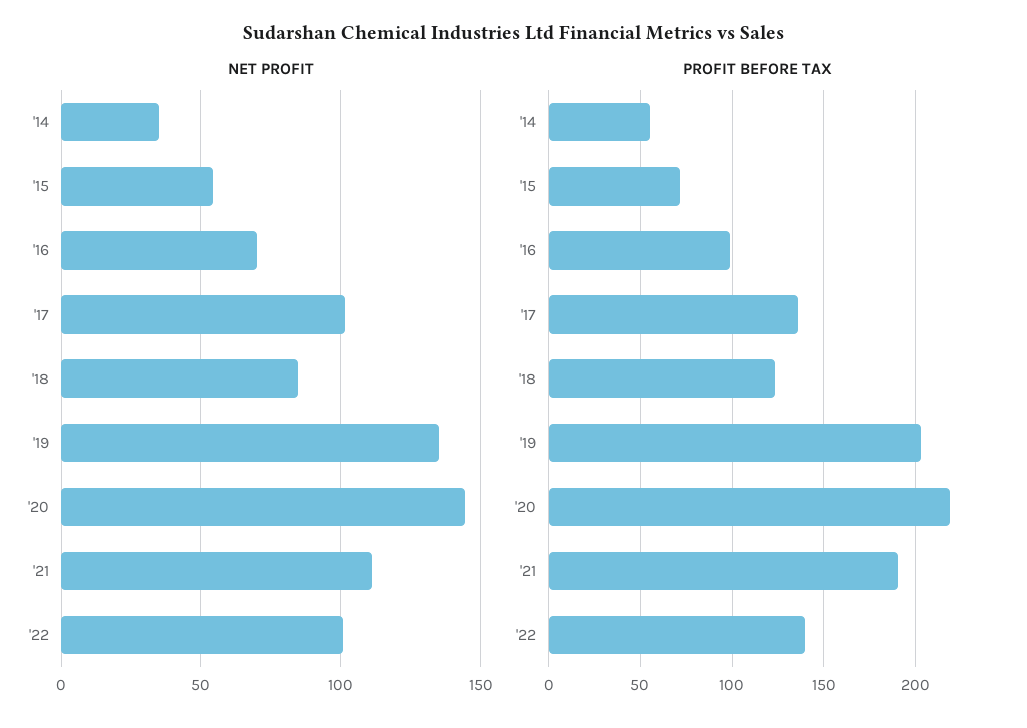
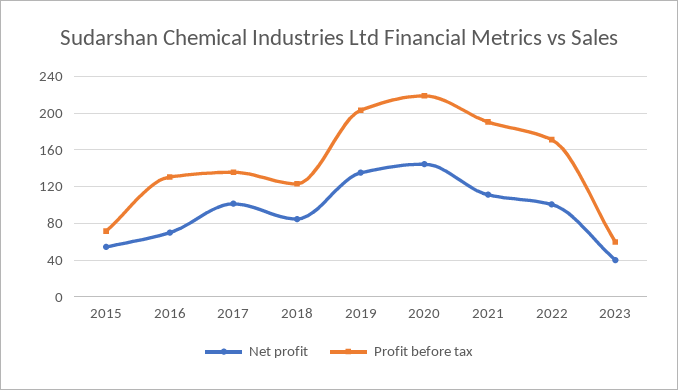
NET PROFIT, '14: 35 -> none
PROFIT BEFORE TAX, '14: 55 -> none
PROFIT BEFORE TAX, '16: 100 -> 130
PROFIT BEFORE TAX, '22: 140 -> 170
NET PROFIT, 2023: none -> 40
PROFIT BEFORE TAX, 2023: none -> 60

